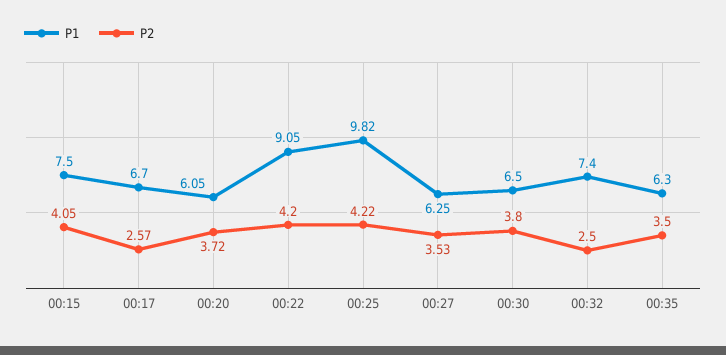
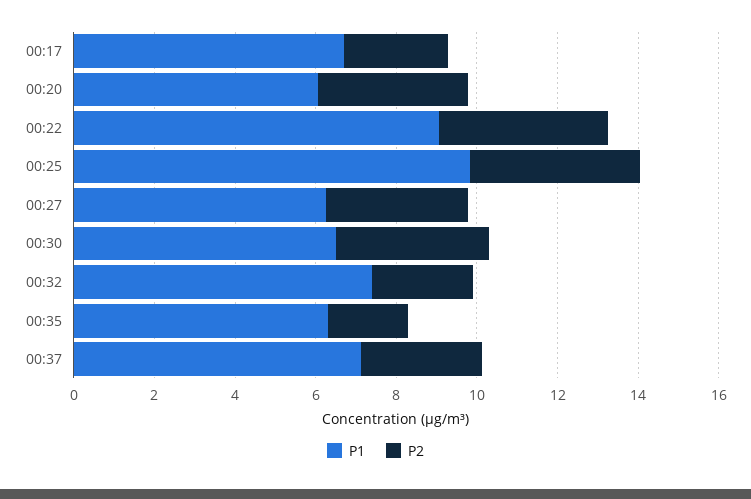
P1, 00:15: 7.5 -> none
P2, 00:15: 4.05 -> none
P2, 00:35: 3.5 -> 2
P1, 00:37: none -> 7
P2, 00:37: none -> 3

